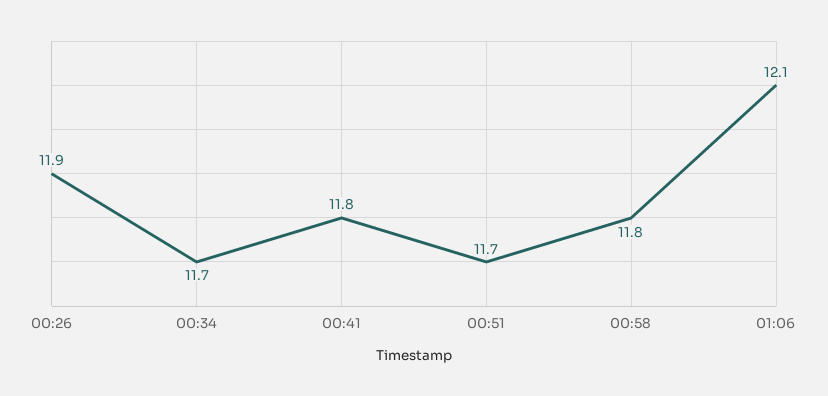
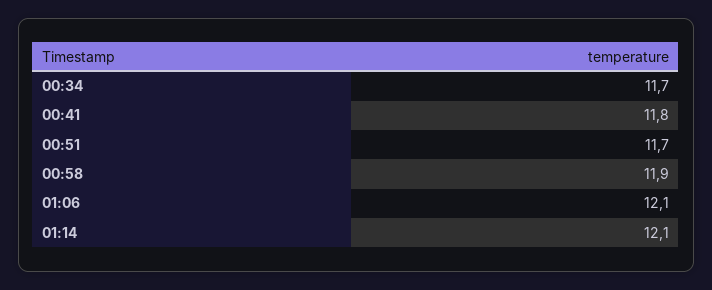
00:26: 11.9 -> none
00:58: 11.8 -> 11.9
01:14: none -> 12.1

